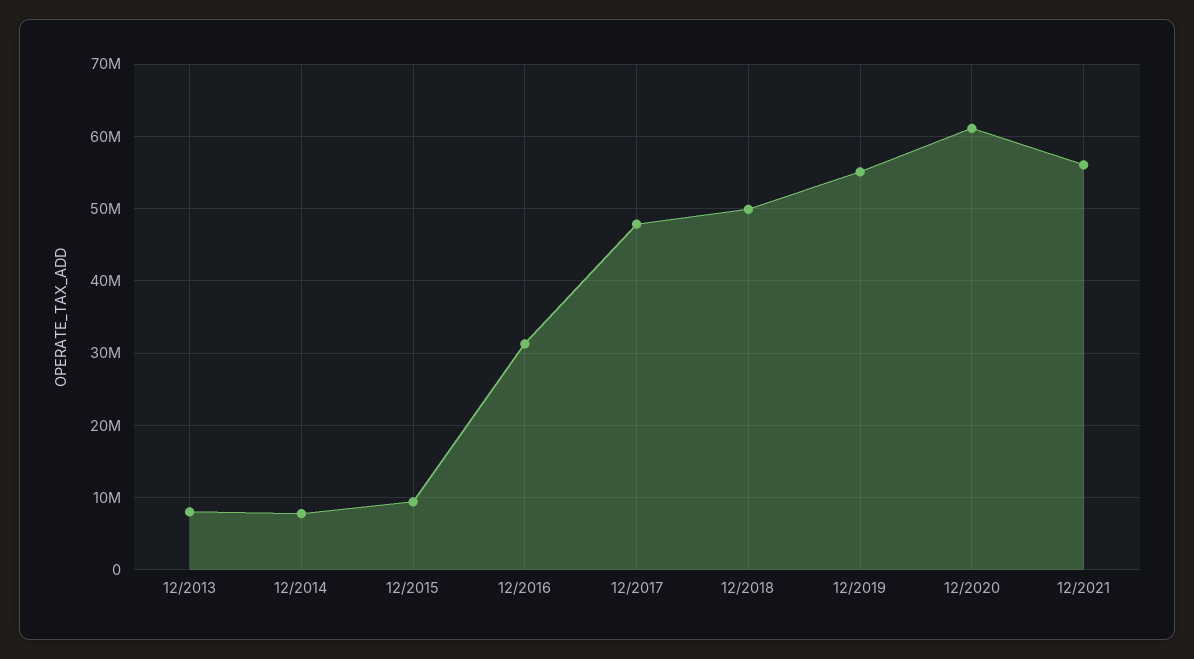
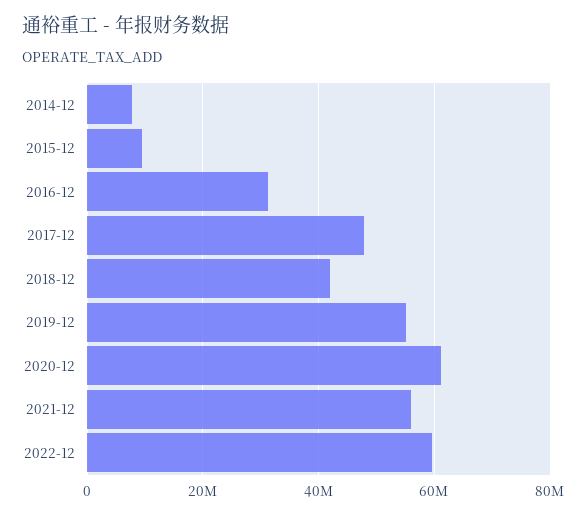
12/2013: 8000000 -> none
12/2018: 50000000 -> 42000000
2022-12: none -> 60000000

